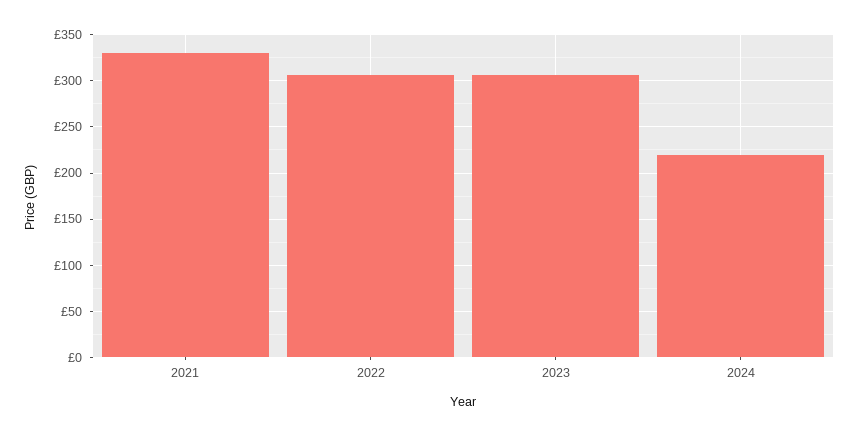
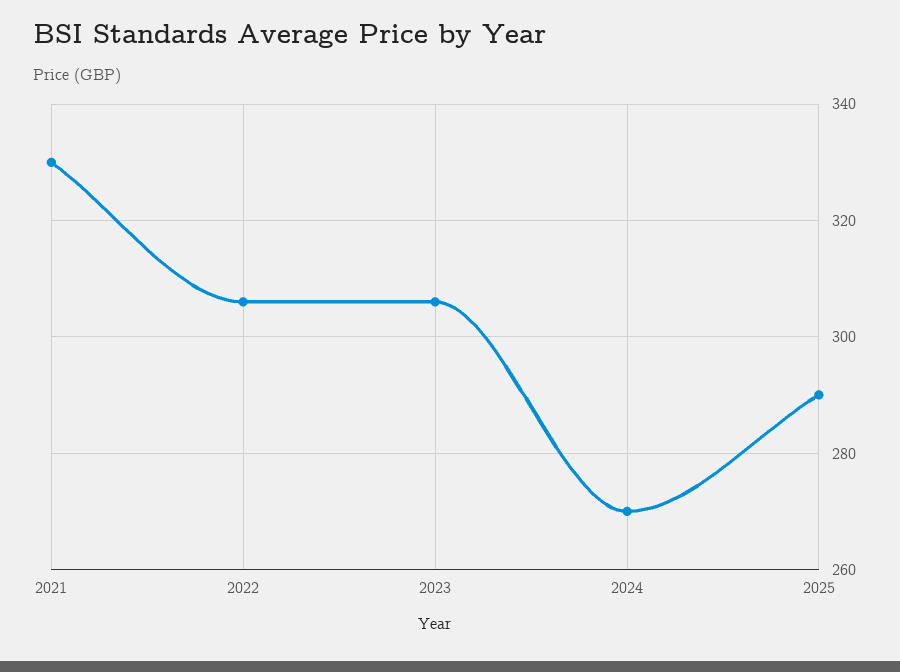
2024: 220 -> 270
2025: none -> 290

